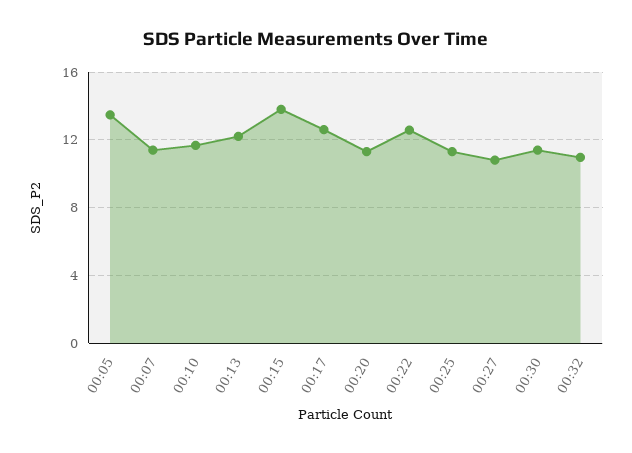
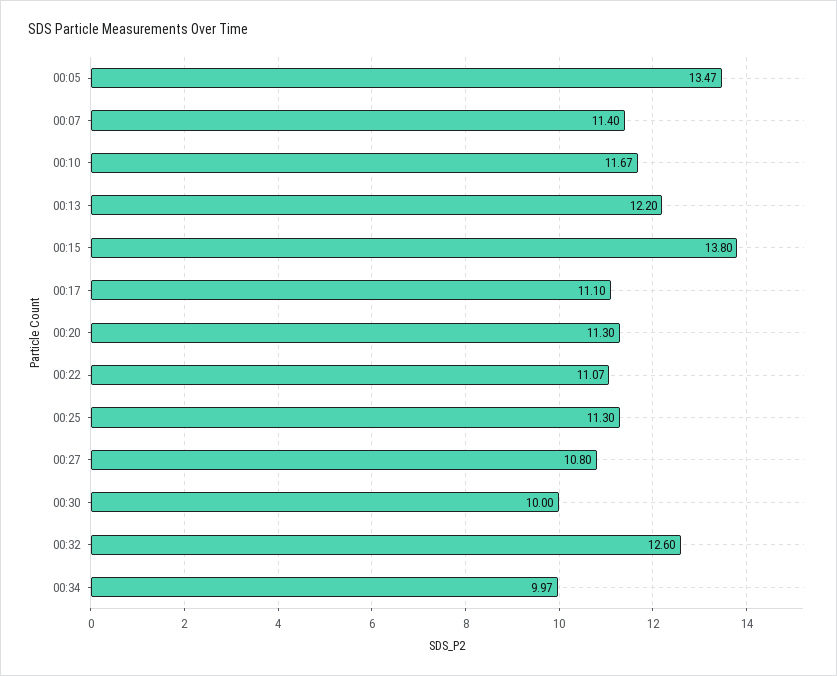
00:17: 12.5 -> 11.1
00:22: 12.5 -> 11.07
00:30: 11.5 -> 10
00:32: 11 -> 12.6
00:34: none -> 9.97

